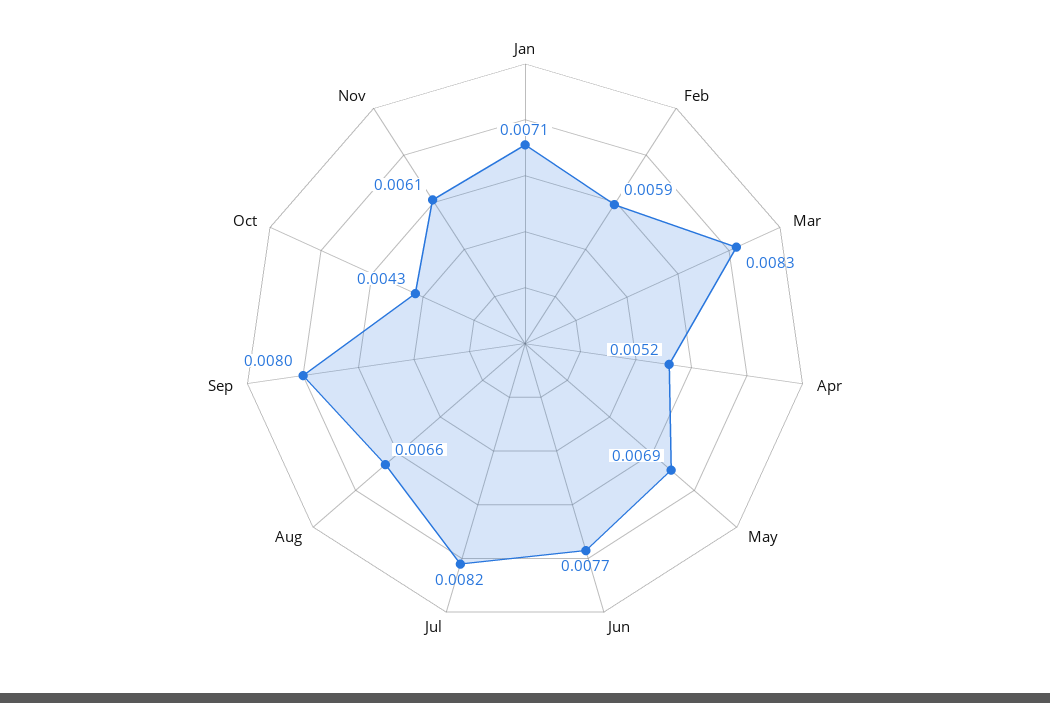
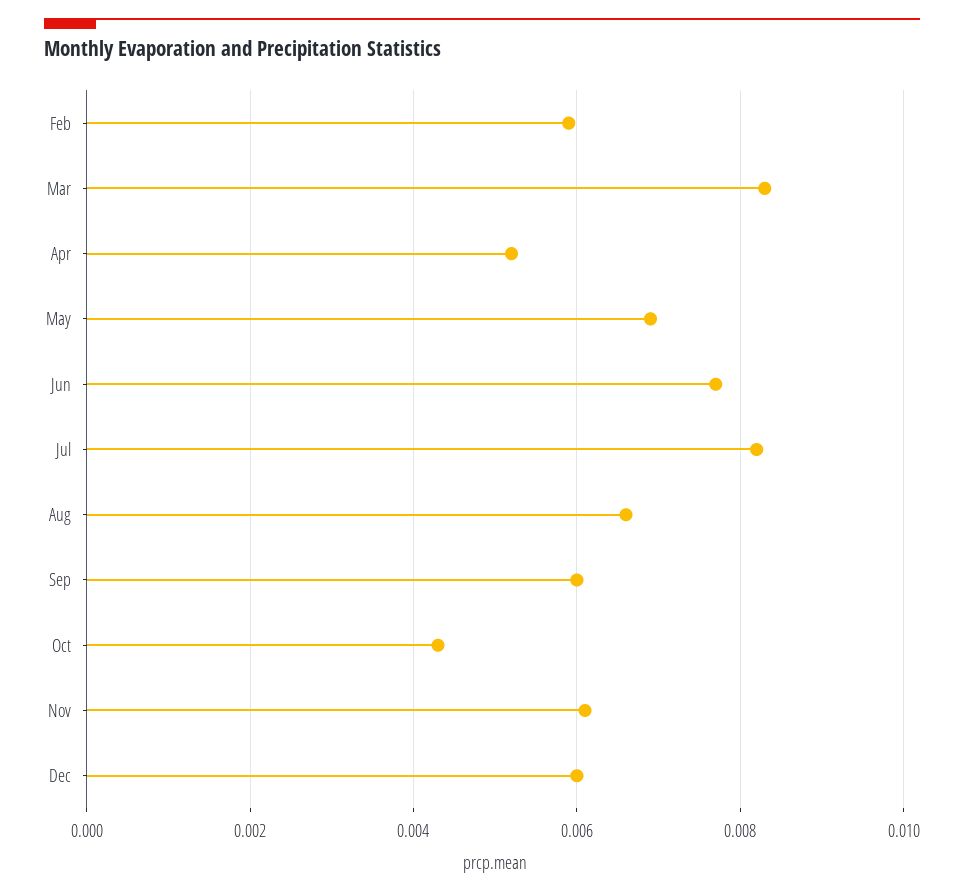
Jan: 0.0071 -> none
Sep: 0.008 -> 0.006
Dec: none -> 0.006

